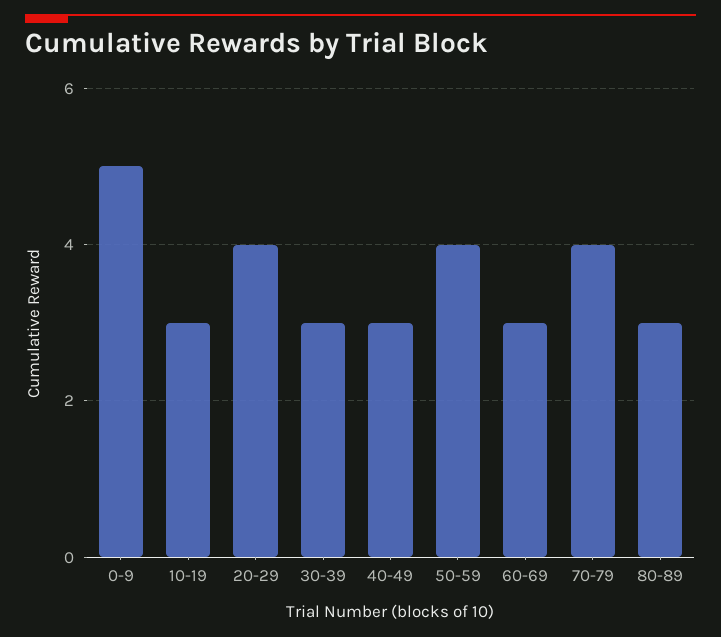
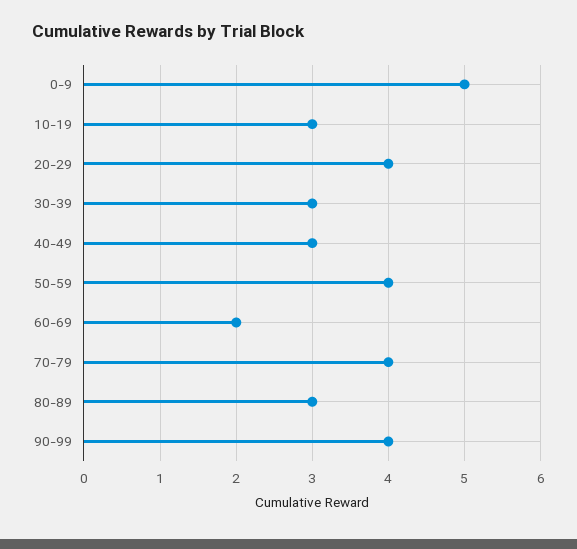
60-69: 3 -> 2
90-99: none -> 4

